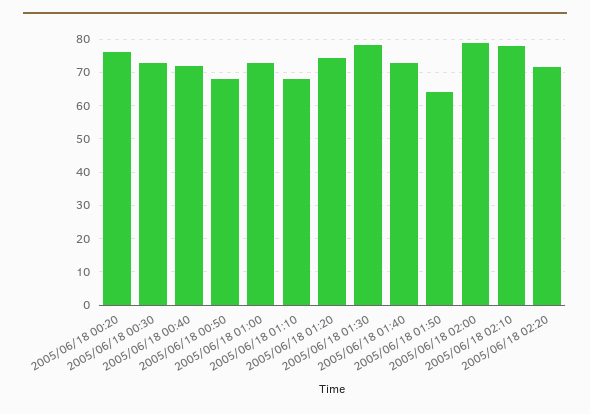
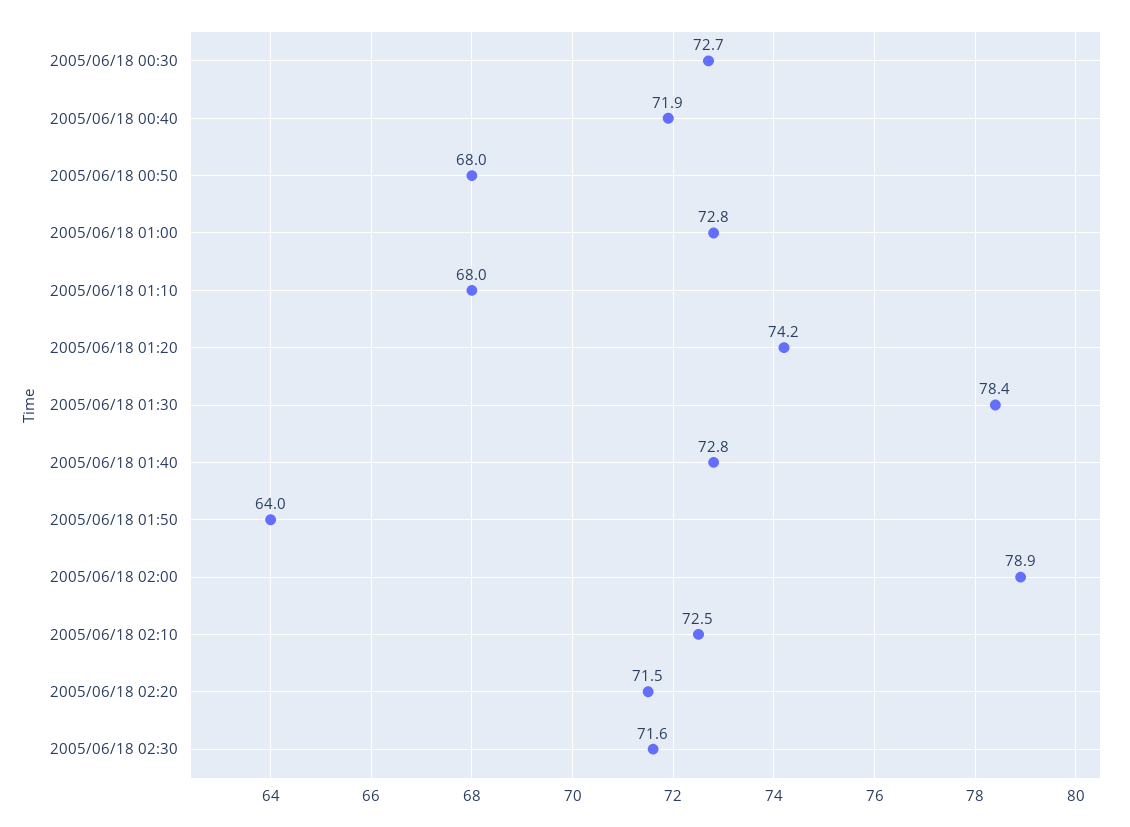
2005/06/18 00:20: 76 -> none
2005/06/18 02:10: 78 -> 72.5
2005/06/18 02:30: none -> 71.6

